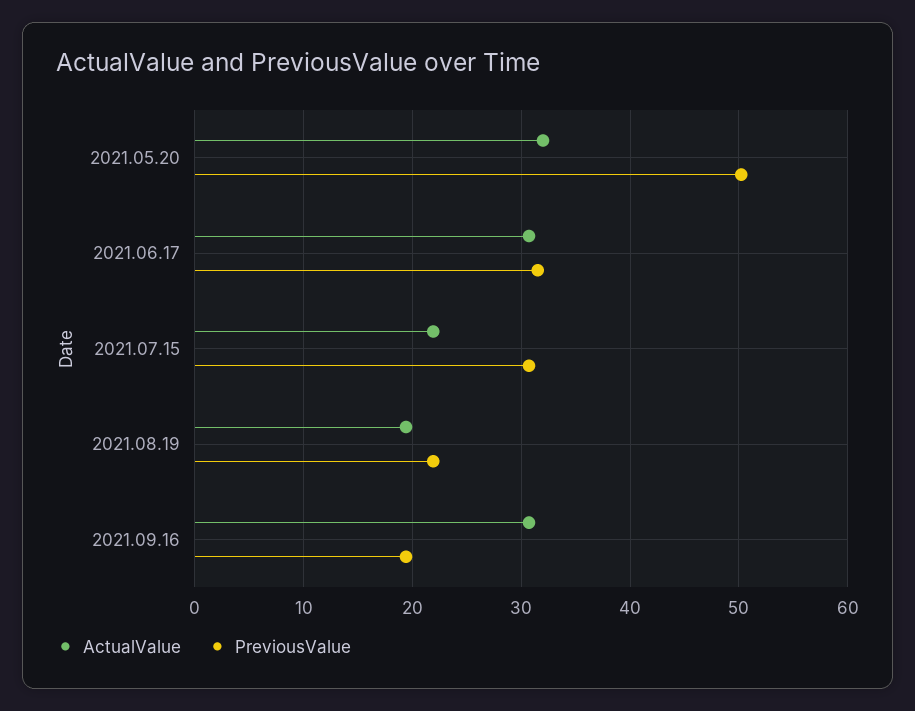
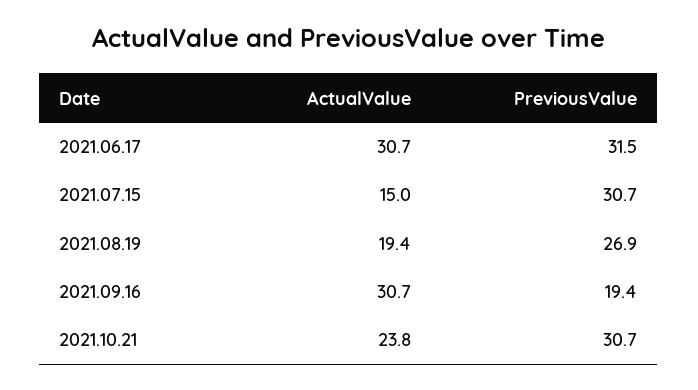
ActualValue, 2021.05.20: 32 -> none
PreviousValue, 2021.05.20: 50 -> none
ActualValue, 2021.07.15: 22 -> 15
PreviousValue, 2021.08.19: 22 -> 26.9
ActualValue, 2021.10.21: none -> 23.8
PreviousValue, 2021.10.21: none -> 30.7

